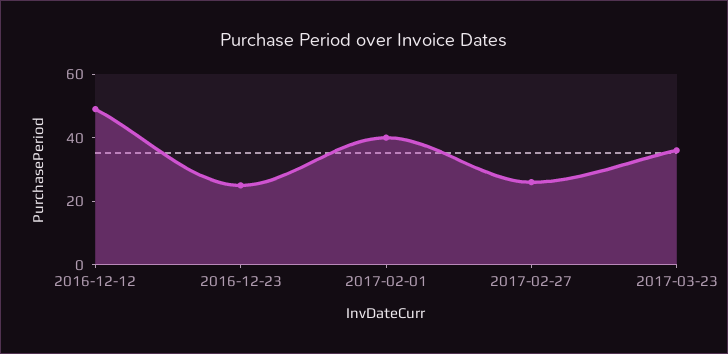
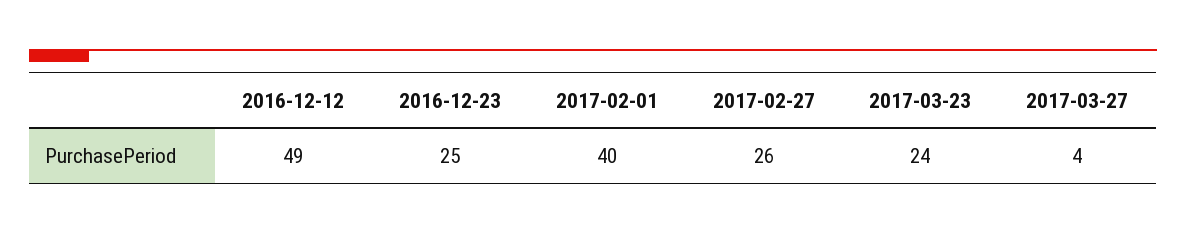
2017-03-23: 35 -> 24
2017-03-27: none -> 4

